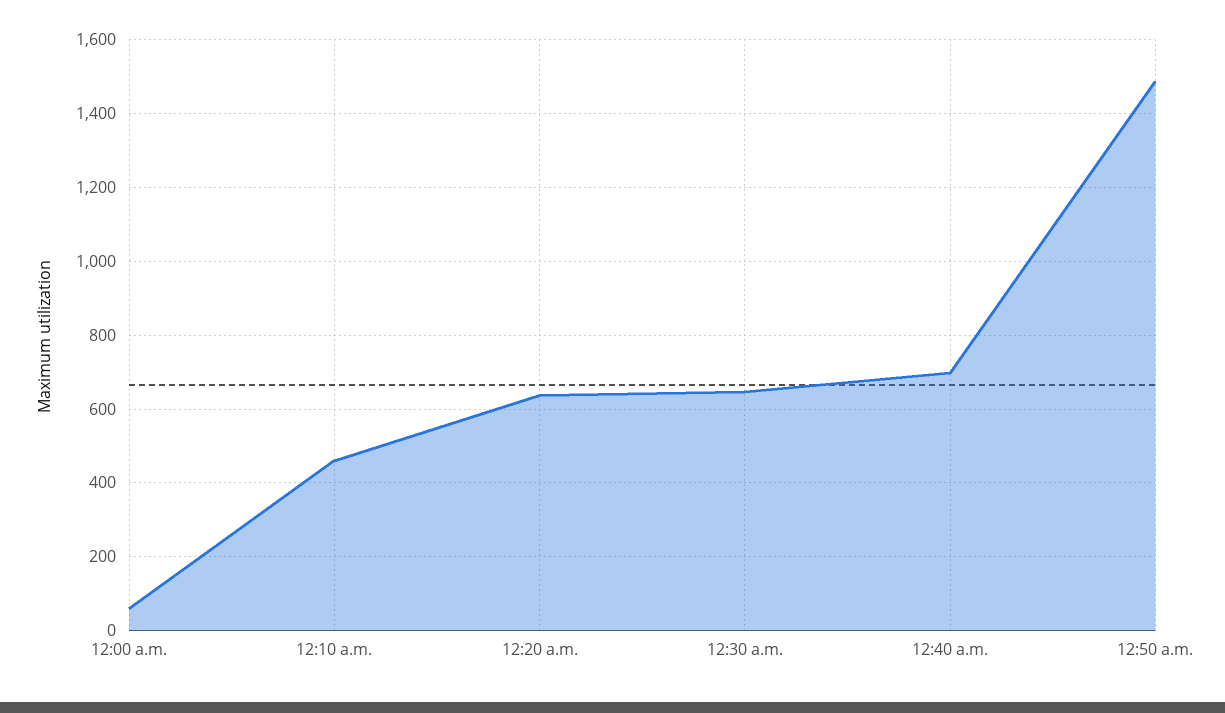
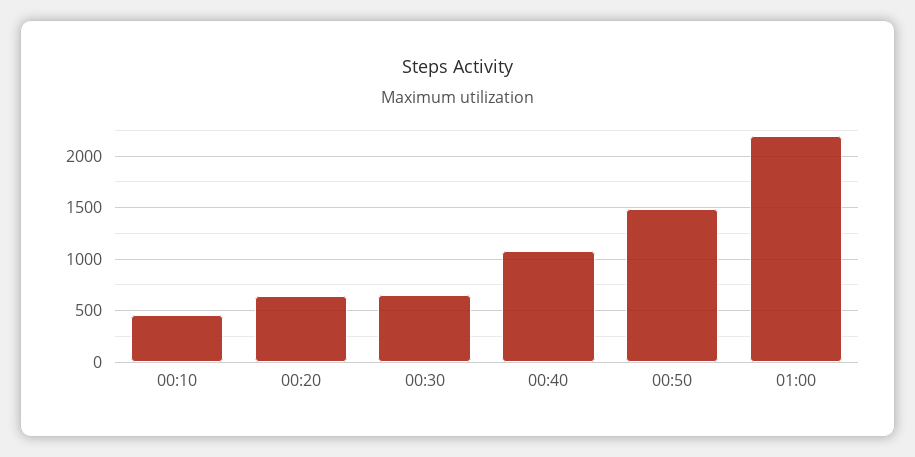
12:00 a.m.: 60 -> none
12:40 a.m.: 700 -> 1100
01:00: none -> 2200

